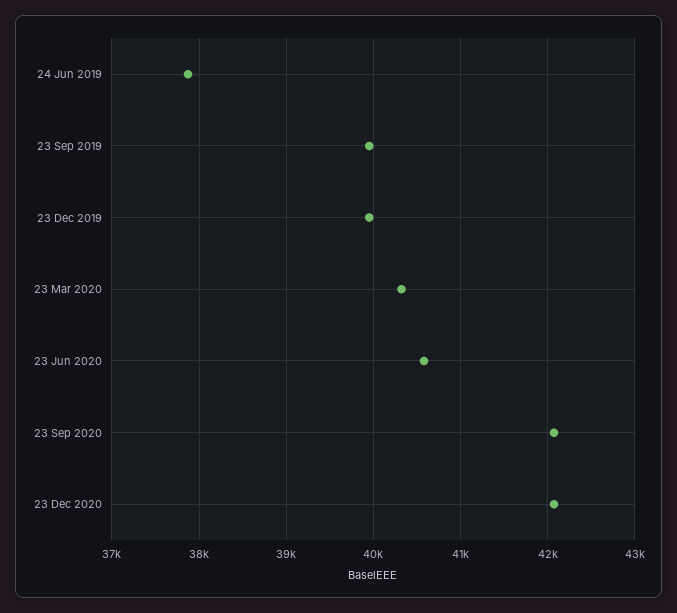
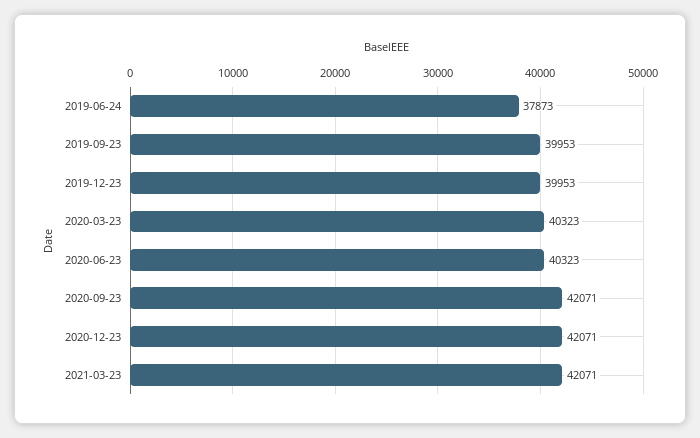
23 Jun 2020: 40600 -> 40323
2021-03-23: none -> 42071

